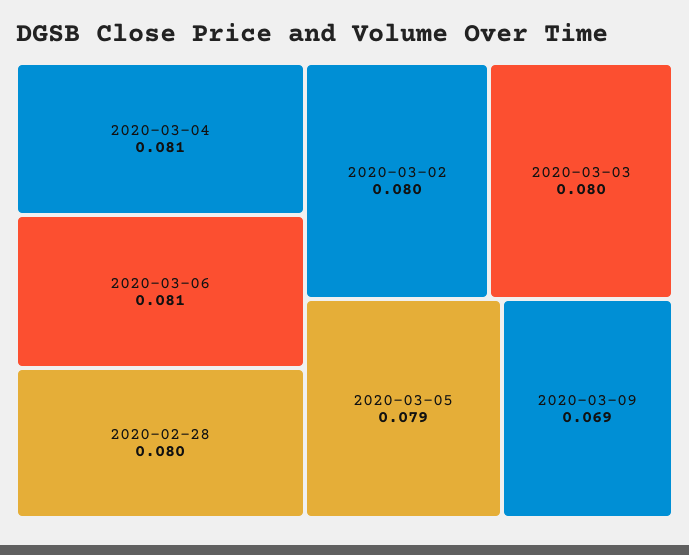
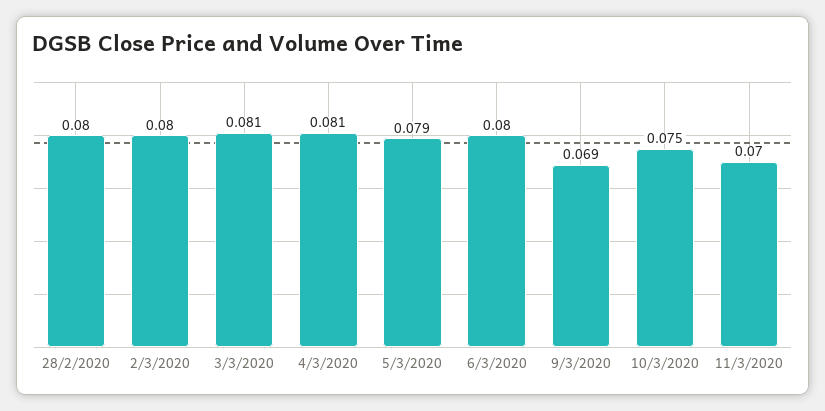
2020-03-06: 0.081 -> 0.08
2020-03-03: 0.08 -> 0.081
10/3/2020: none -> 0.075
11/3/2020: none -> 0.07

